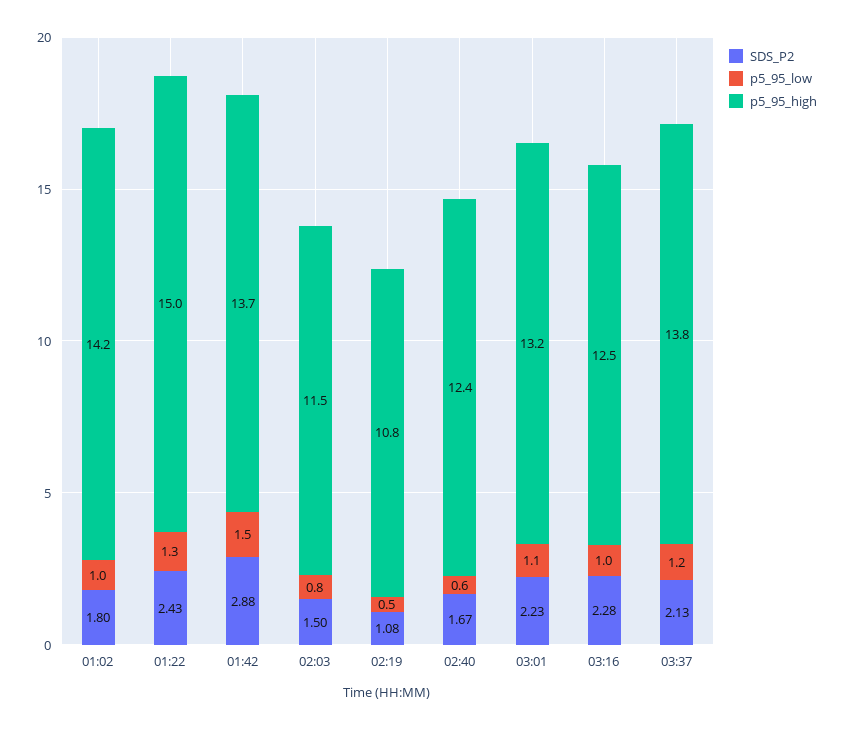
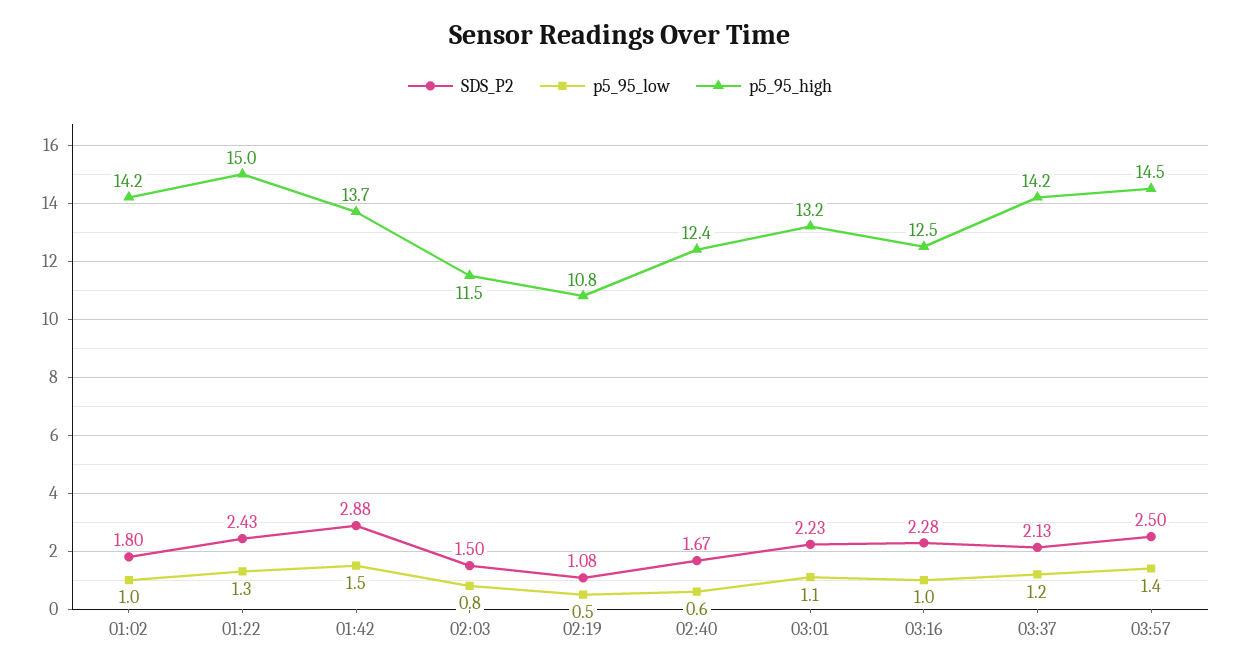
p5_95_high, 03:37: 13.8 -> 14.2
SDS_P2, 03:57: none -> 2.5
p5_95_low, 03:57: none -> 1.4
p5_95_high, 03:57: none -> 14.5

